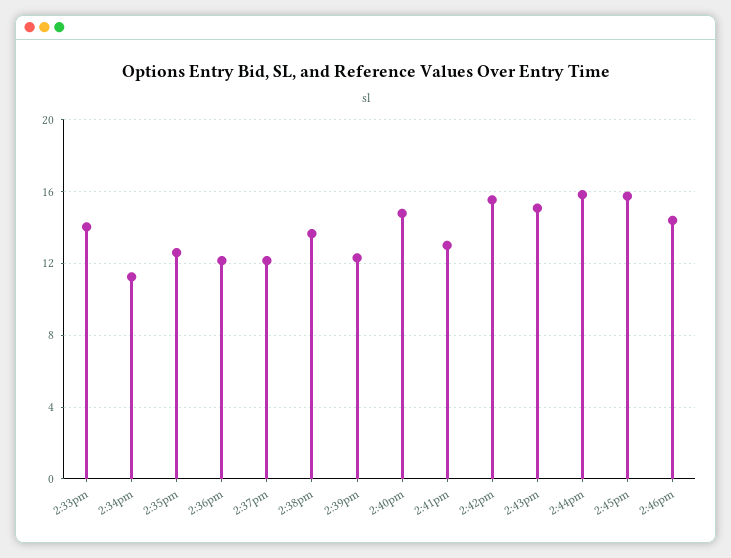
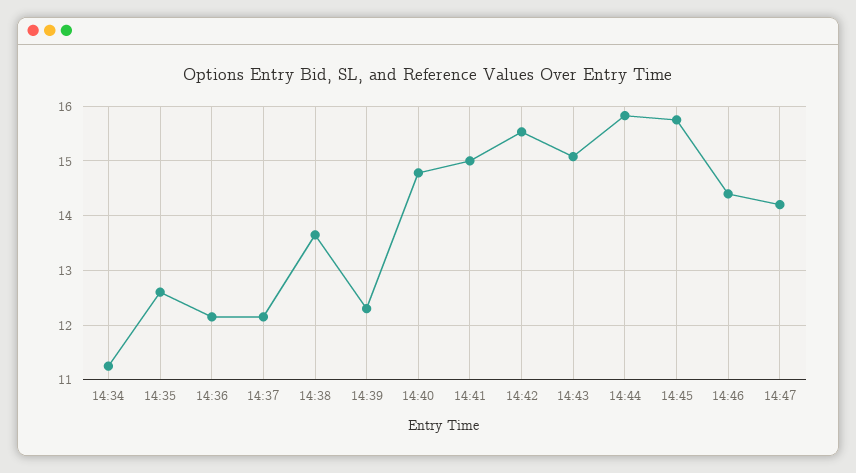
2:33pm: 14 -> none
2:41pm: 13 -> 15
14:47: none -> 14.2

